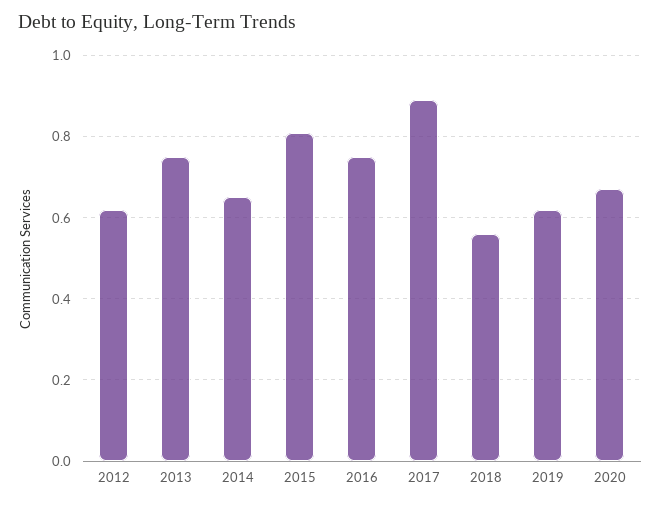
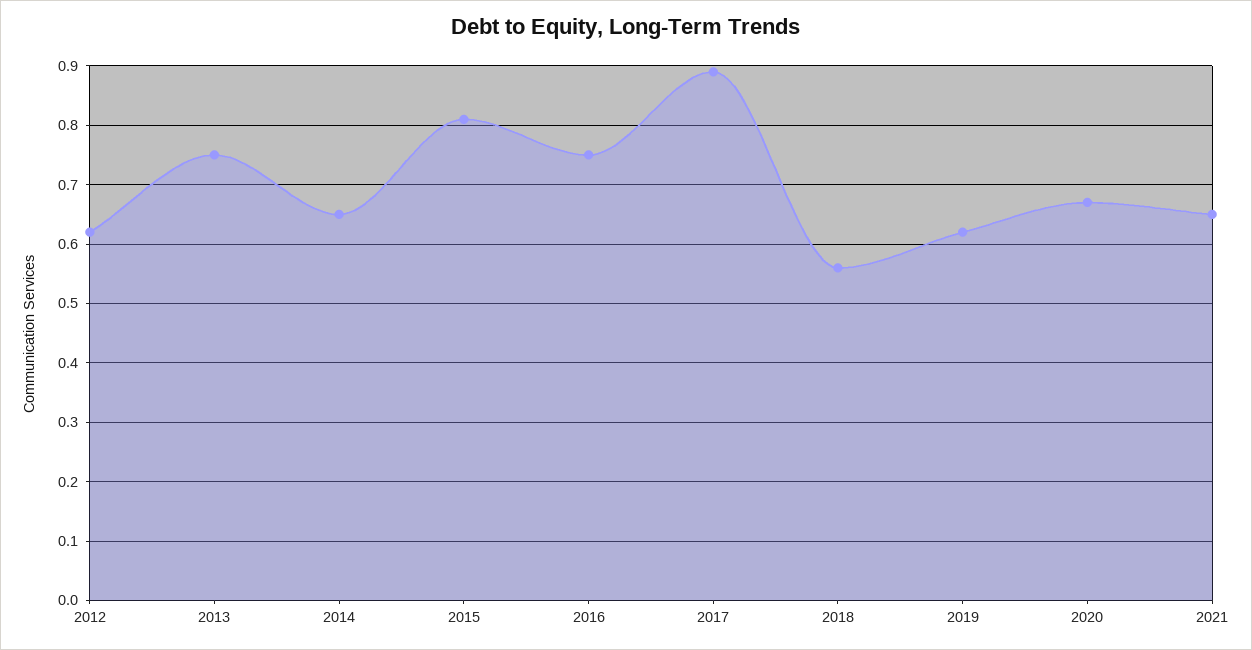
2021: none -> 0.65

